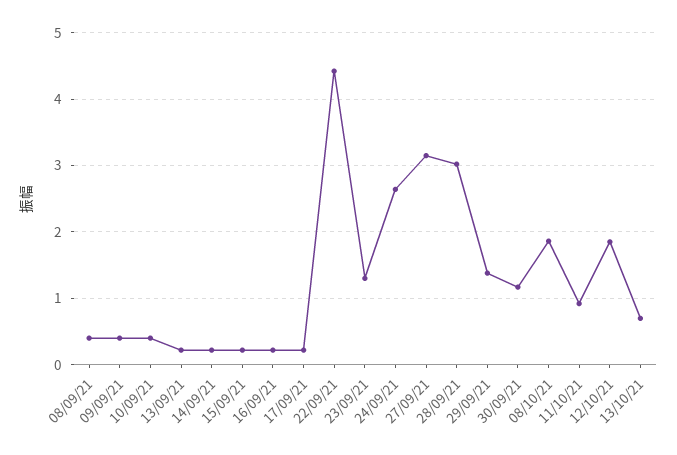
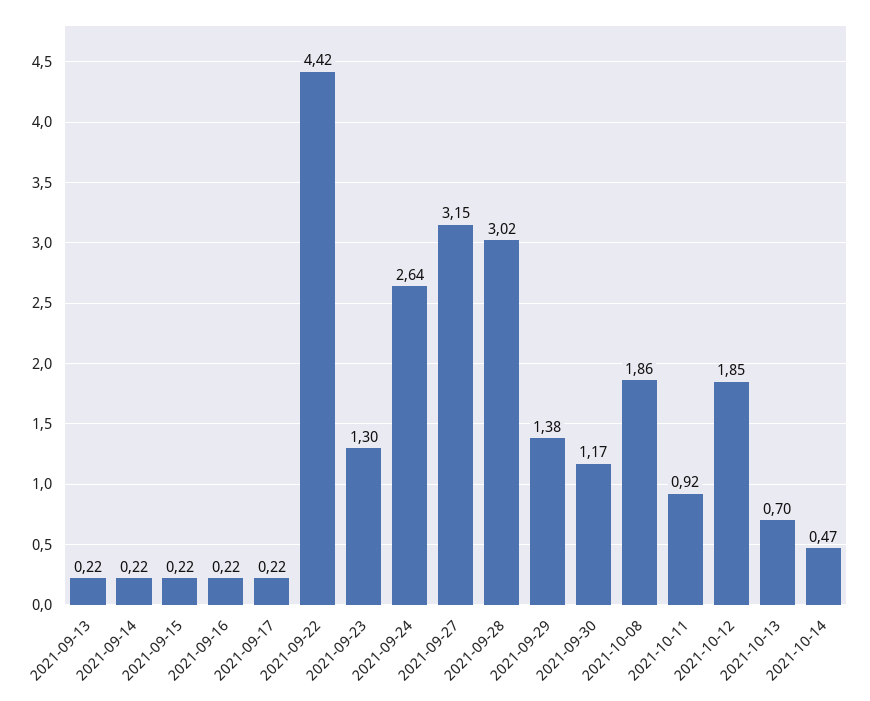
08/09/21: 0.4 -> none
09/09/21: 0.4 -> none
10/09/21: 0.4 -> none
2021-10-14: none -> 0.47

